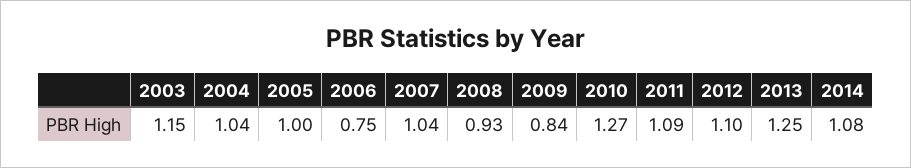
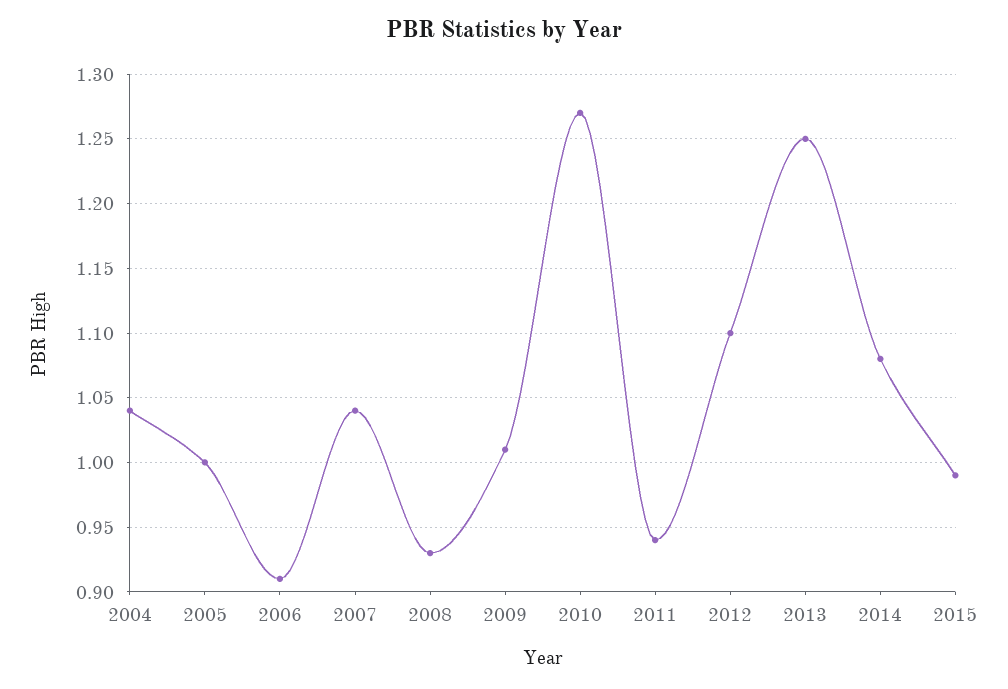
2003: 1.15 -> none
2006: 0.75 -> 0.91
2009: 0.84 -> 1.01
2011: 1.09 -> 0.94
2015: none -> 0.99

